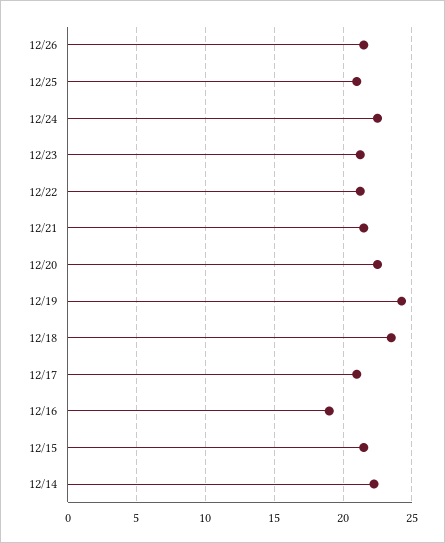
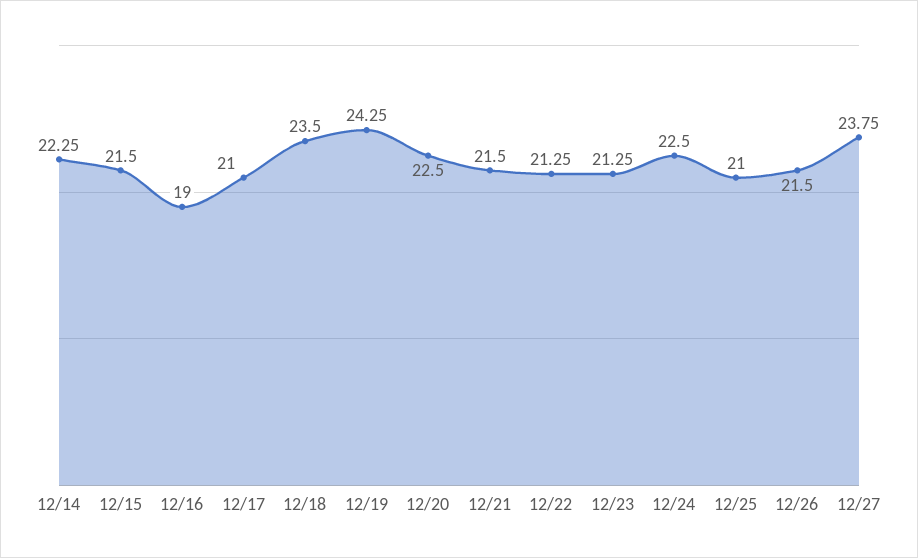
12/27: none -> 23.75

